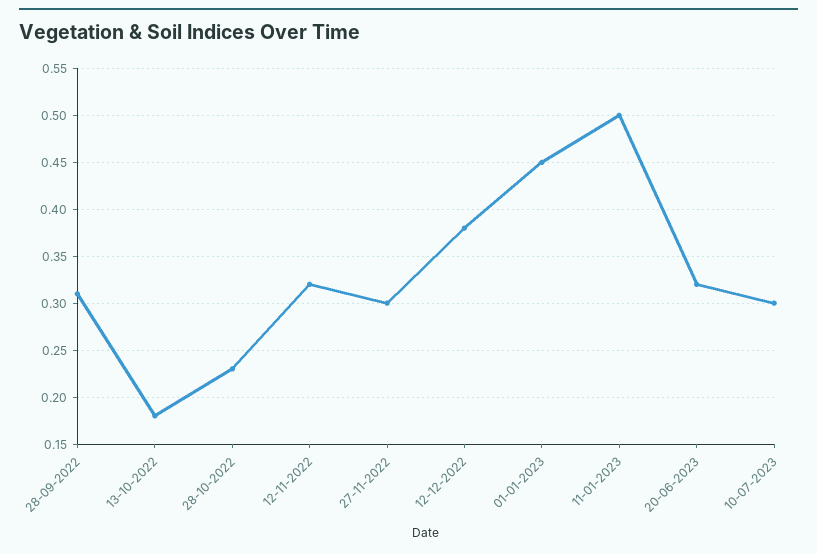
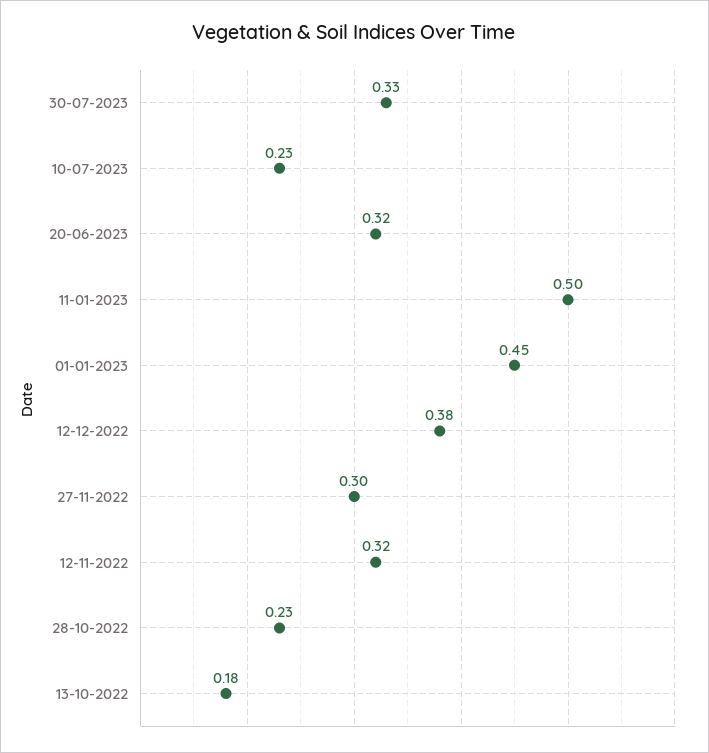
28-09-2022: 0.31 -> none
10-07-2023: 0.3 -> 0.23
30-07-2023: none -> 0.33

